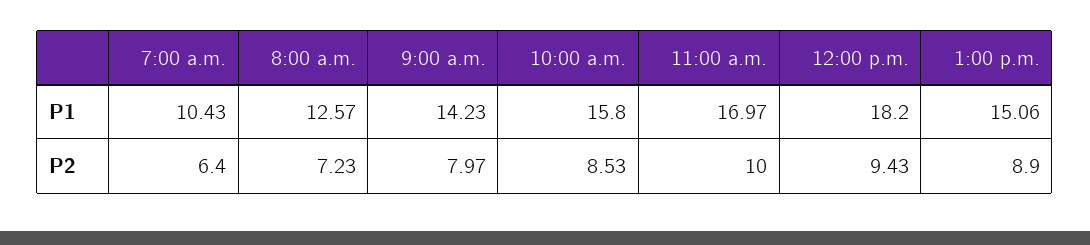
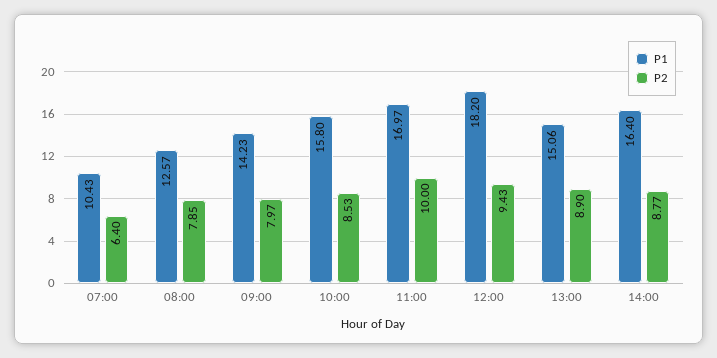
P2, 8:00 a.m.: 7.23 -> 7.85
P1, 14:00: none -> 16.4
P2, 14:00: none -> 8.77

